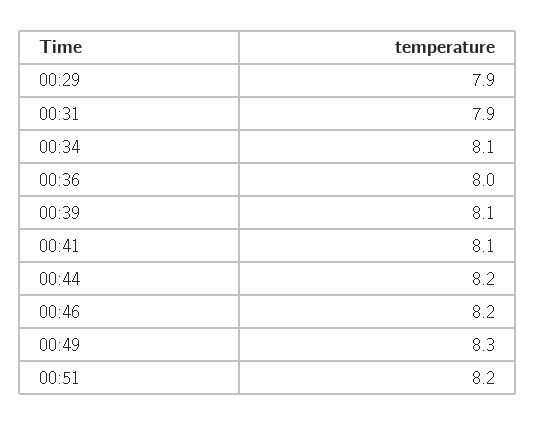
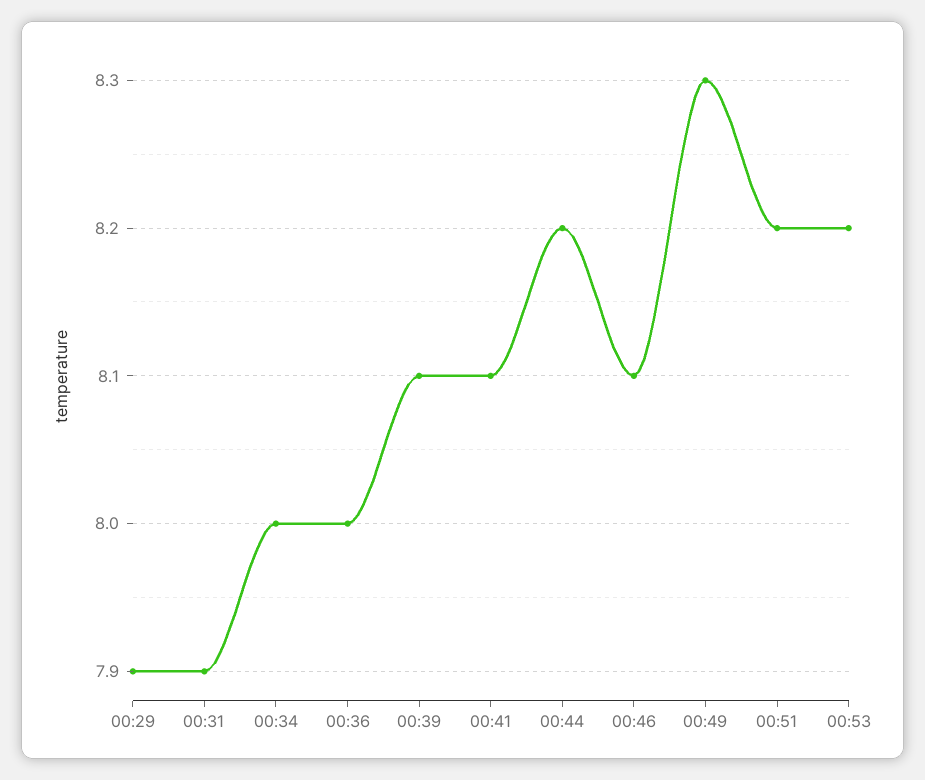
00:34: 8.1 -> 8
00:46: 8.2 -> 8.1
00:53: none -> 8.2

